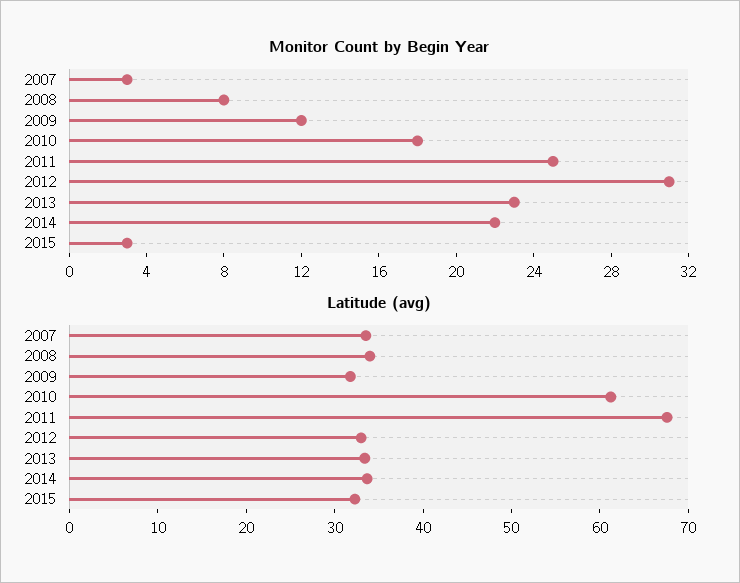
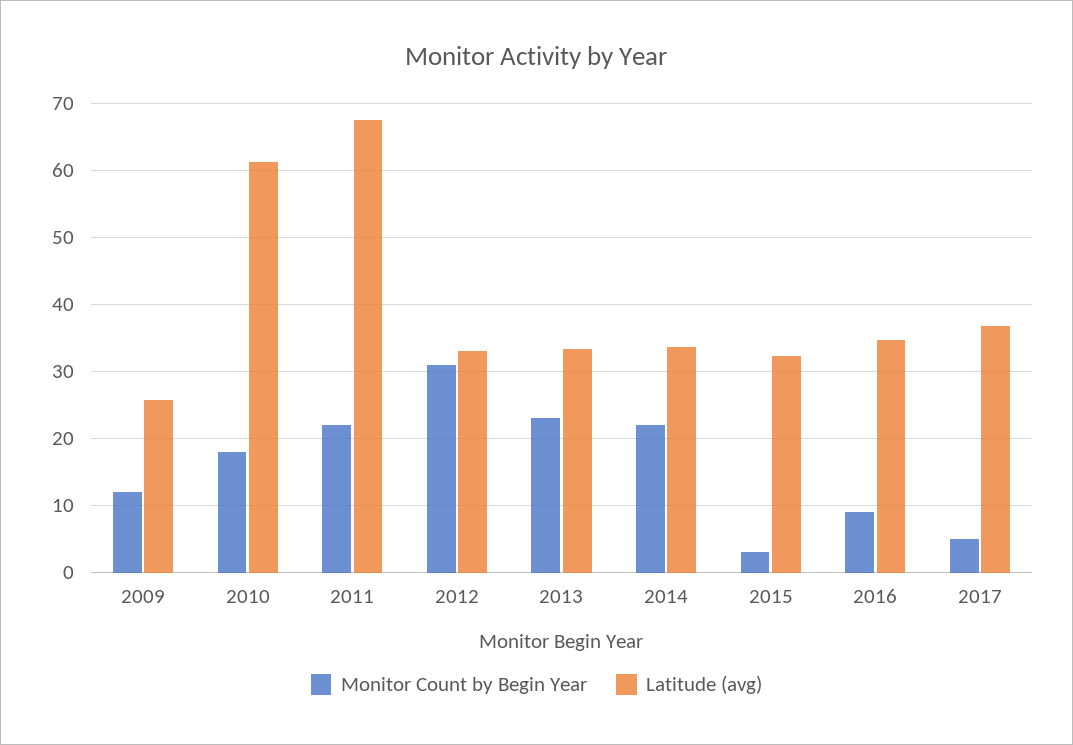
Monitor Count by Begin Year, 2007: 3 -> none
Monitor Count by Begin Year, 2008: 8 -> none
Monitor Count by Begin Year, 2011: 25 -> 22
Latitude (avg), 2007: 34 -> none
Latitude (avg), 2008: 34 -> none
Latitude (avg), 2009: 32 -> 26
Monitor Count by Begin Year, 2016: none -> 9
Latitude (avg), 2016: none -> 35
Monitor Count by Begin Year, 2017: none -> 5
Latitude (avg), 2017: none -> 37

